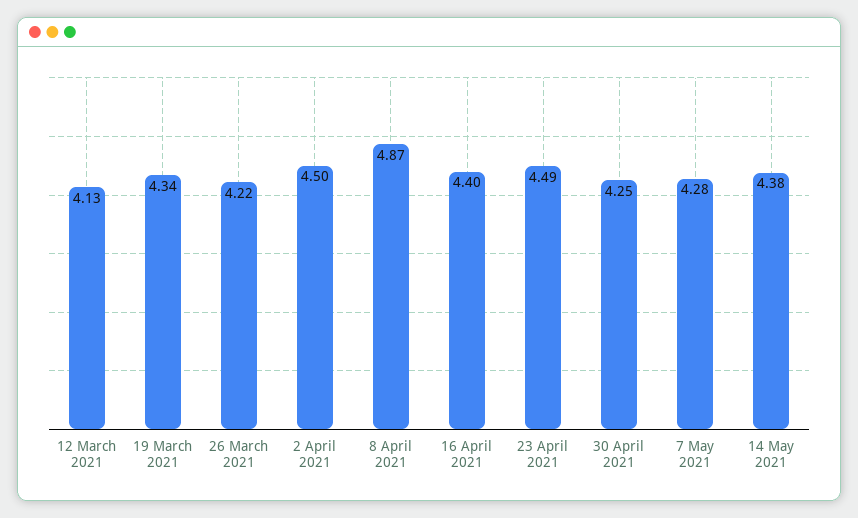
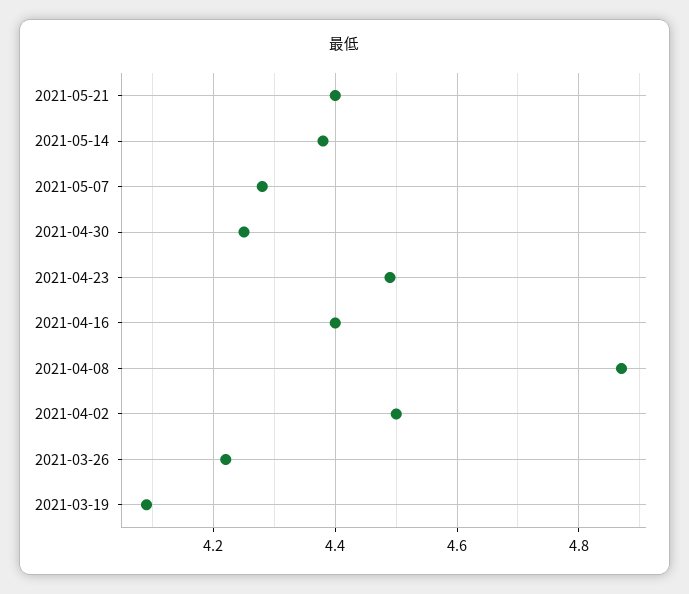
12 March 2021: 4.13 -> none
19 March 2021: 4.34 -> 4.1
2021-05-21: none -> 4.4

